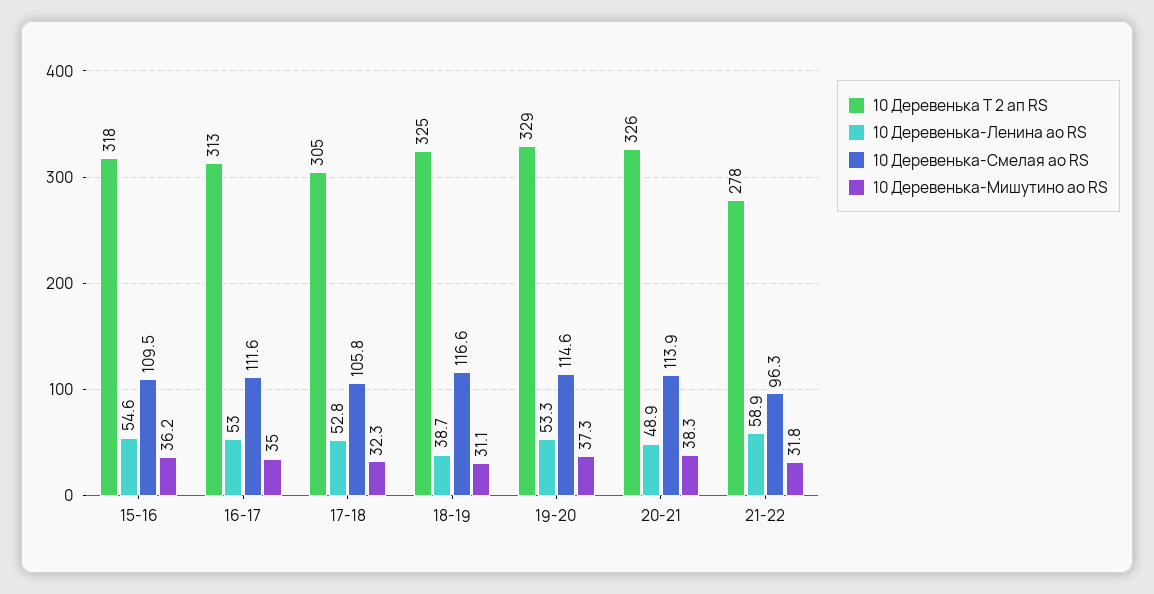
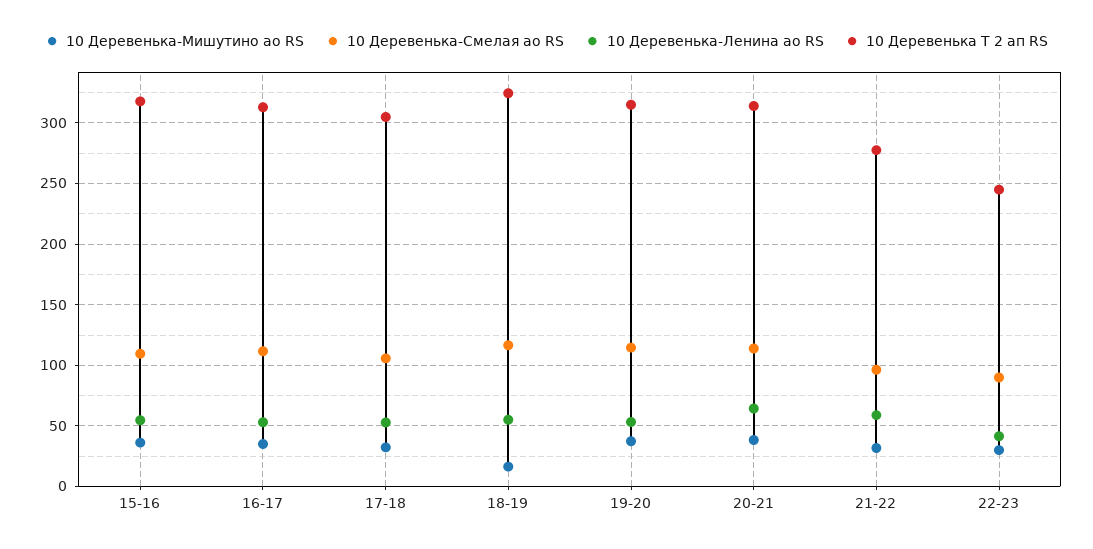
10 Деревенька-Ленина ао RS, 18-19: 38.7 -> 55
10 Деревенька-Мишутино ао RS, 18-19: 31.1 -> 15
10 Деревенька Т 2 ап RS, 19-20: 329 -> 315
10 Деревенька Т 2 ап RS, 20-21: 326 -> 315
10 Деревенька-Ленина ао RS, 20-21: 48.9 -> 65
10 Деревенька-Мишутино ао RS, 22-23: none -> 30
10 Деревенька-Смелая ао RS, 22-23: none -> 90
10 Деревенька-Ленина ао RS, 22-23: none -> 40
10 Деревенька Т 2 ап RS, 22-23: none -> 245

